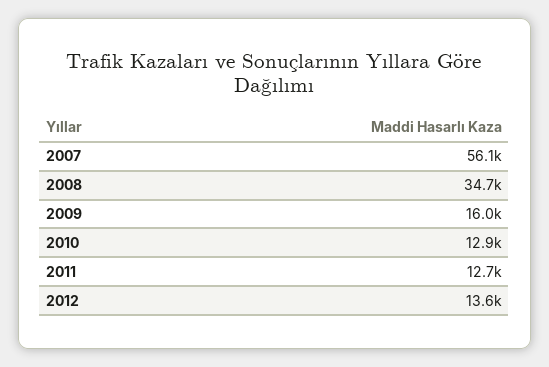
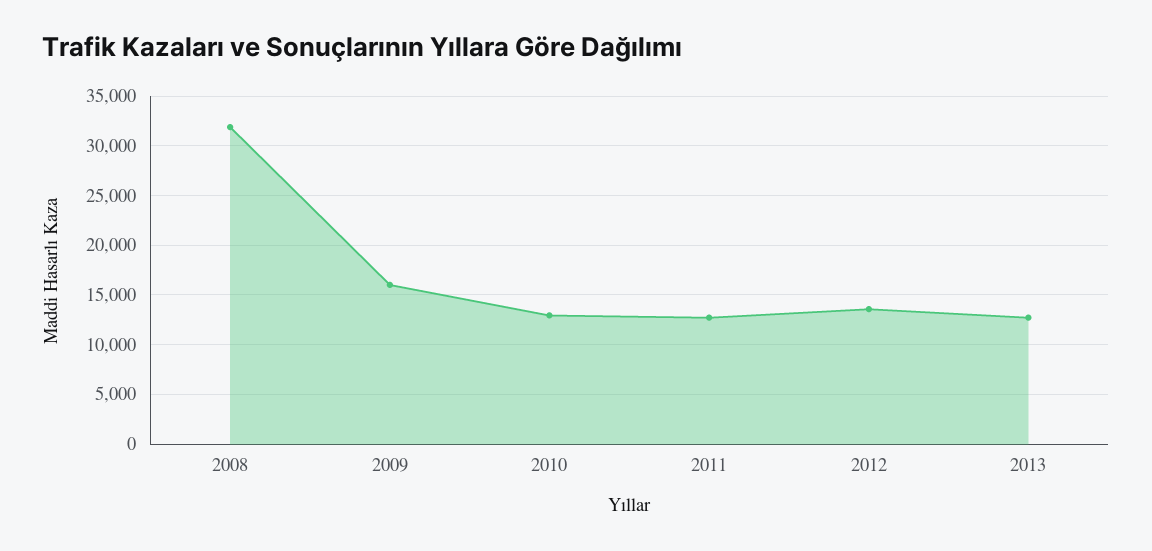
2007: 56100 -> none
2008: 34700 -> 32000
2013: none -> 13000

